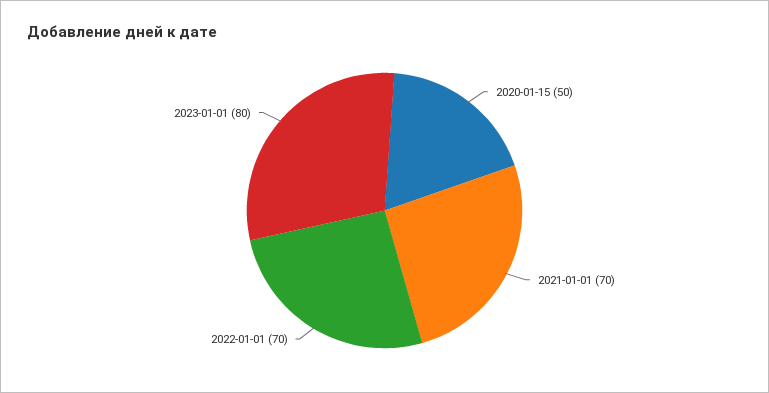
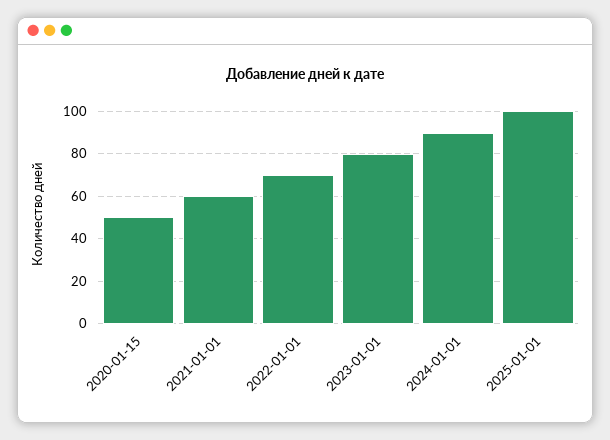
2021-01-01: 70 -> 60
2024-01-01: none -> 90
2025-01-01: none -> 100

